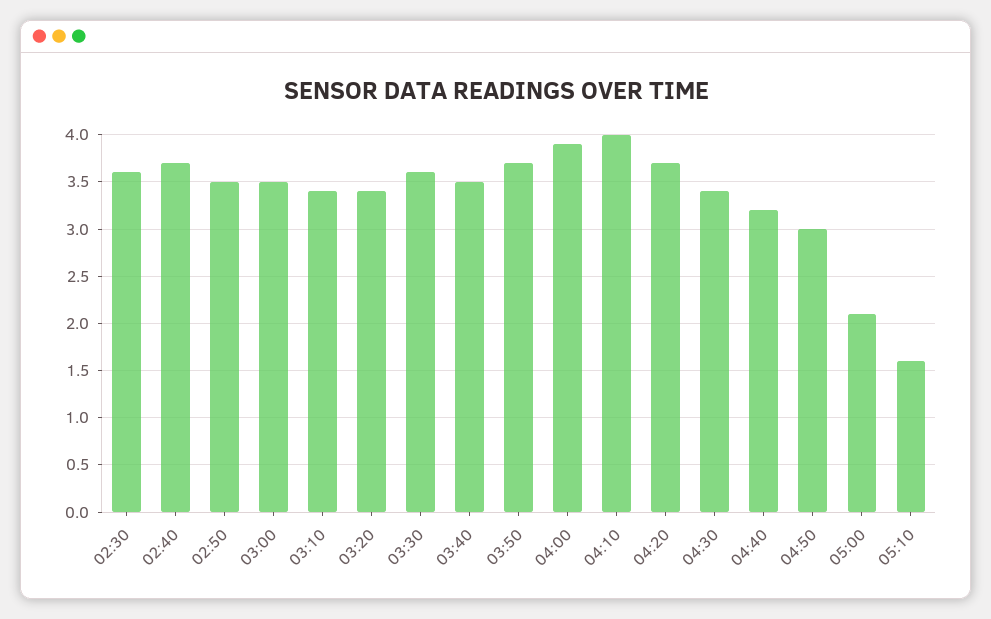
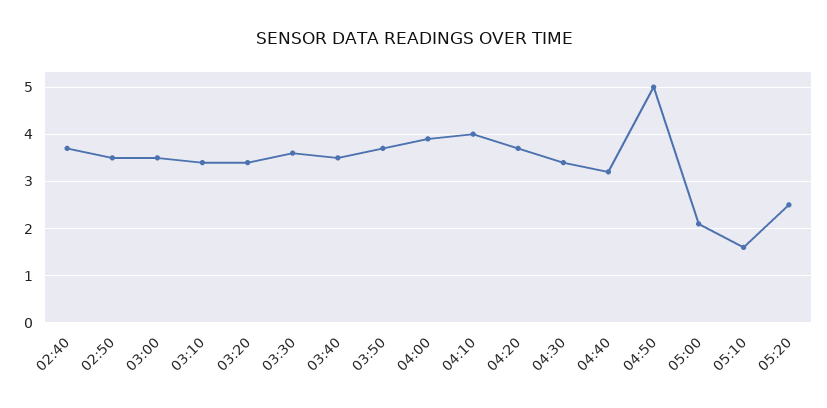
02:30: 3.6 -> none
04:50: 3 -> 5
05:20: none -> 2.5

